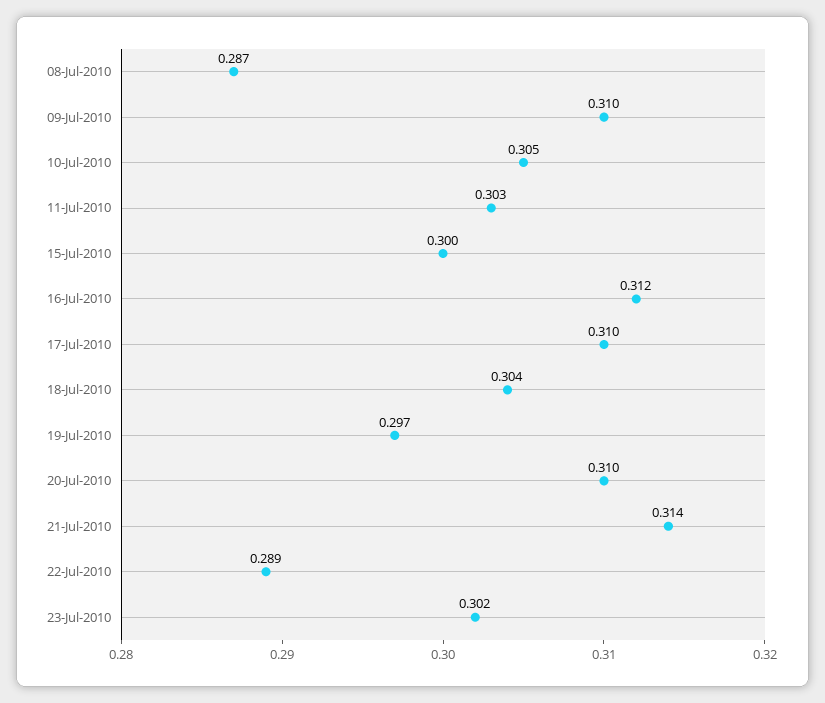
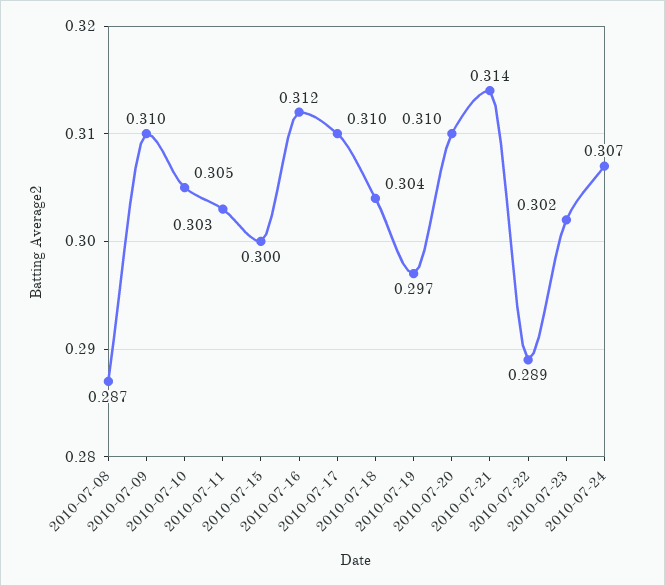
2010-07-24: none -> 0.307

